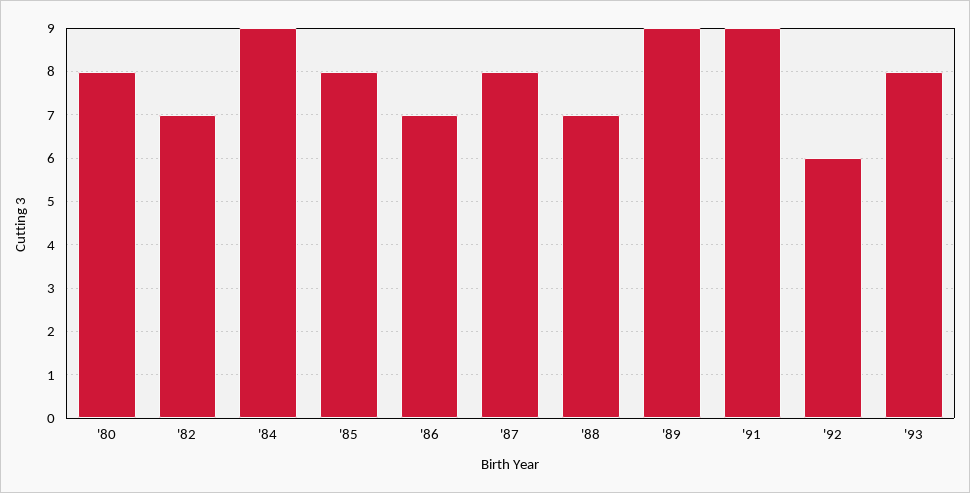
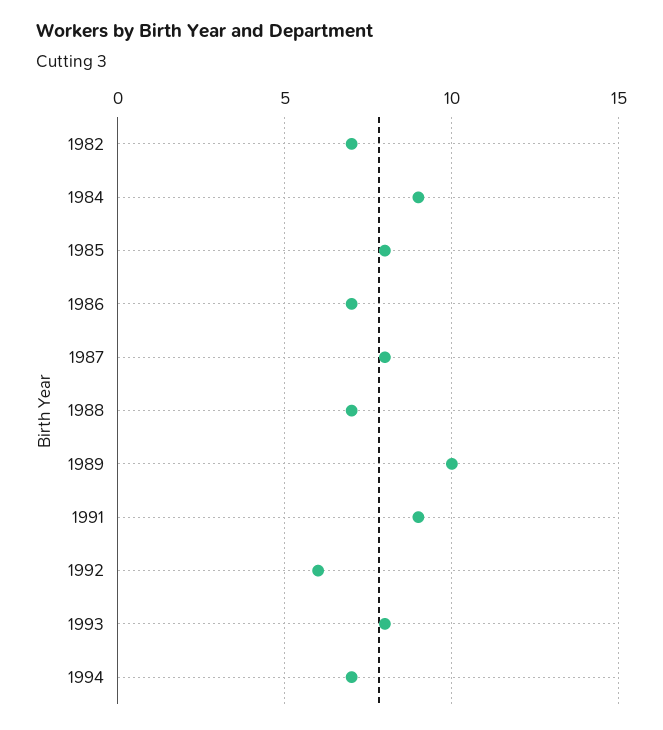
'80: 8 -> none
'89: 9 -> 10
1994: none -> 7

